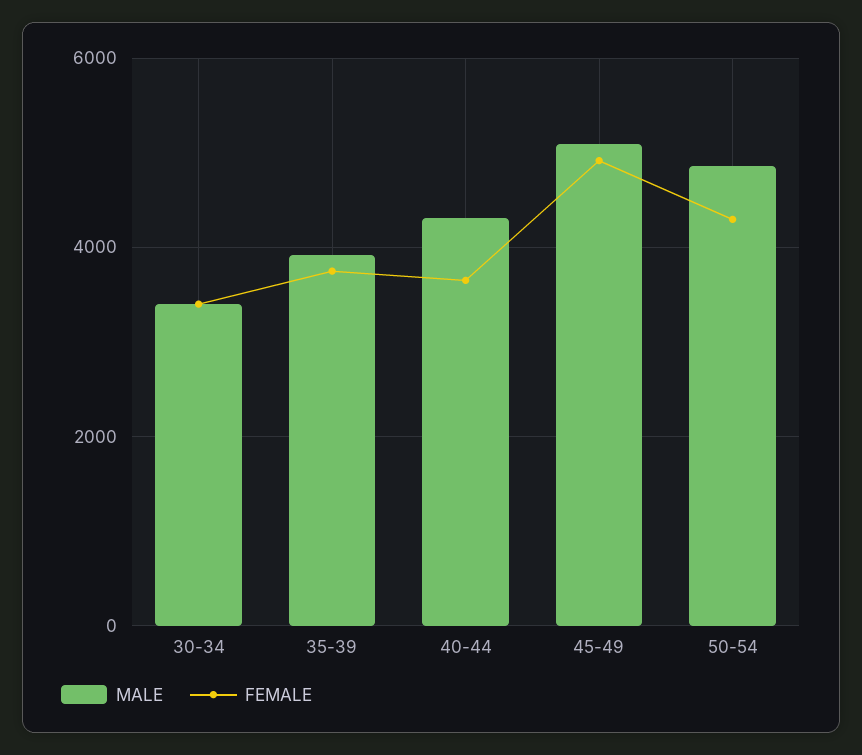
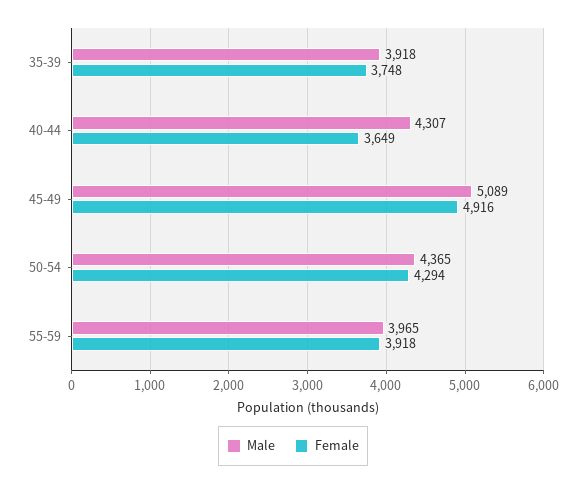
MALE, 30-34: 3400 -> none
FEMALE, 30-34: 3400 -> none
MALE, 50-54: 4800 -> 4365
MALE, 55-59: none -> 3965
FEMALE, 55-59: none -> 3918

